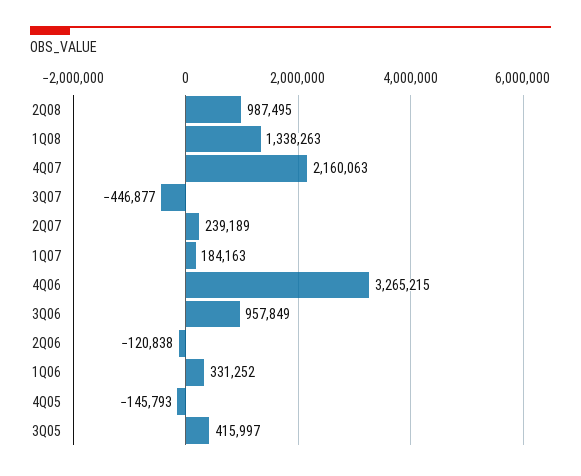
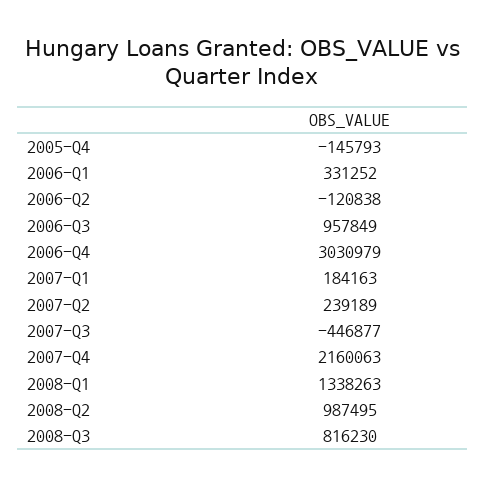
4Q06: 3265215 -> 3030979
3Q05: 415997 -> none
2008-Q3: none -> 816230

